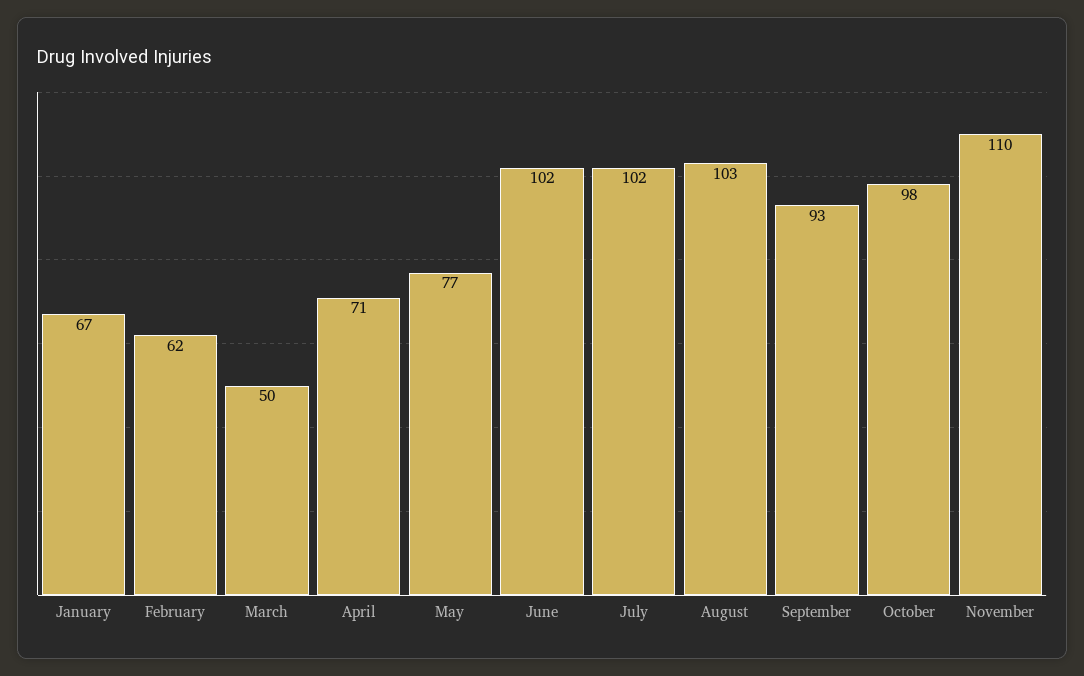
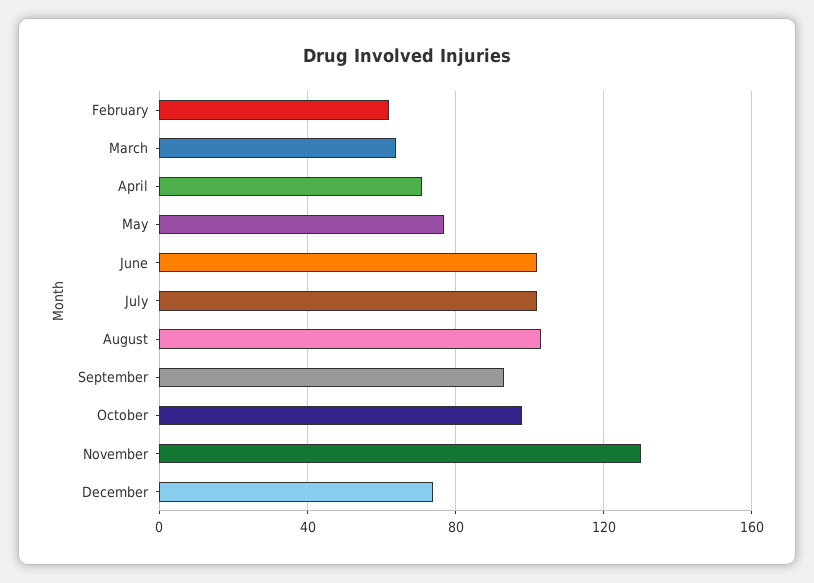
January: 67 -> none
March: 50 -> 65
November: 110 -> 130
December: none -> 75

